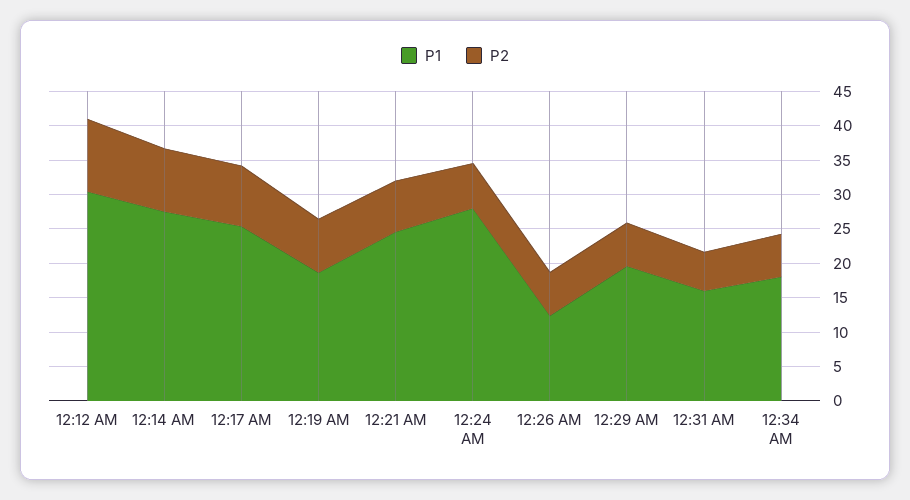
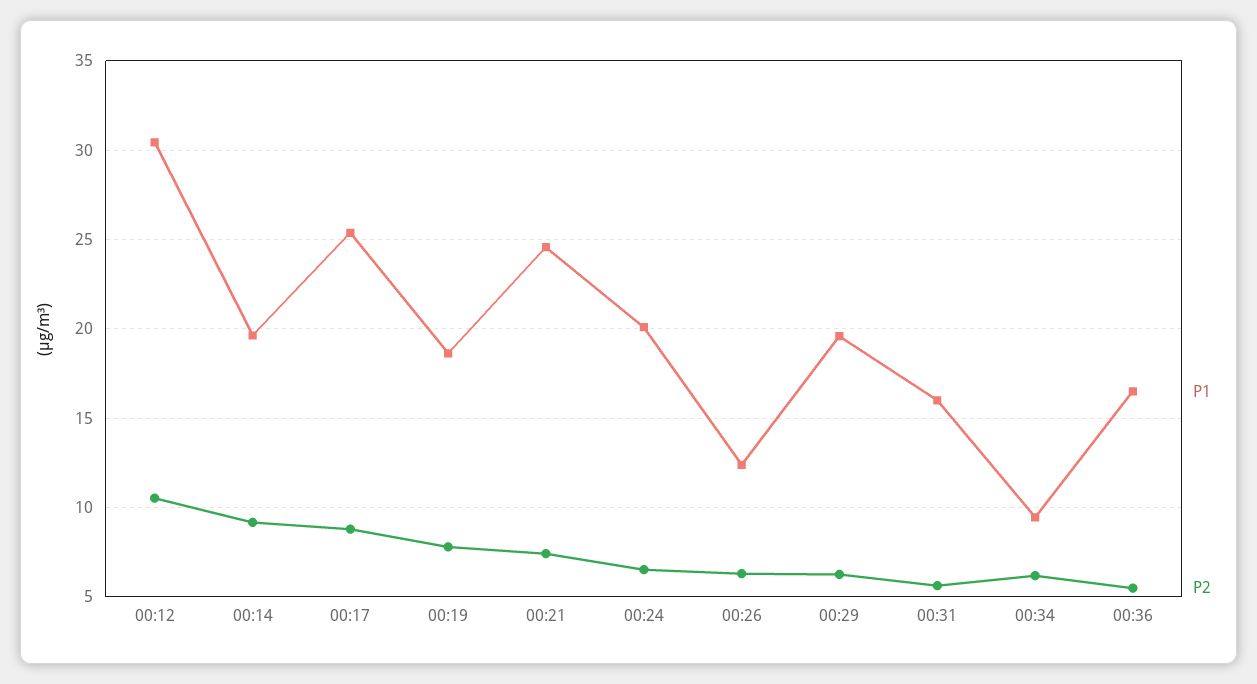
P1, 12:14 AM: 27.5 -> 19.5
P1, 12:24 AM: 27.5 -> 20
P1, 12:34 AM: 17.5 -> 9.5
P1, 00:36: none -> 16.5
P2, 00:36: none -> 5.5

